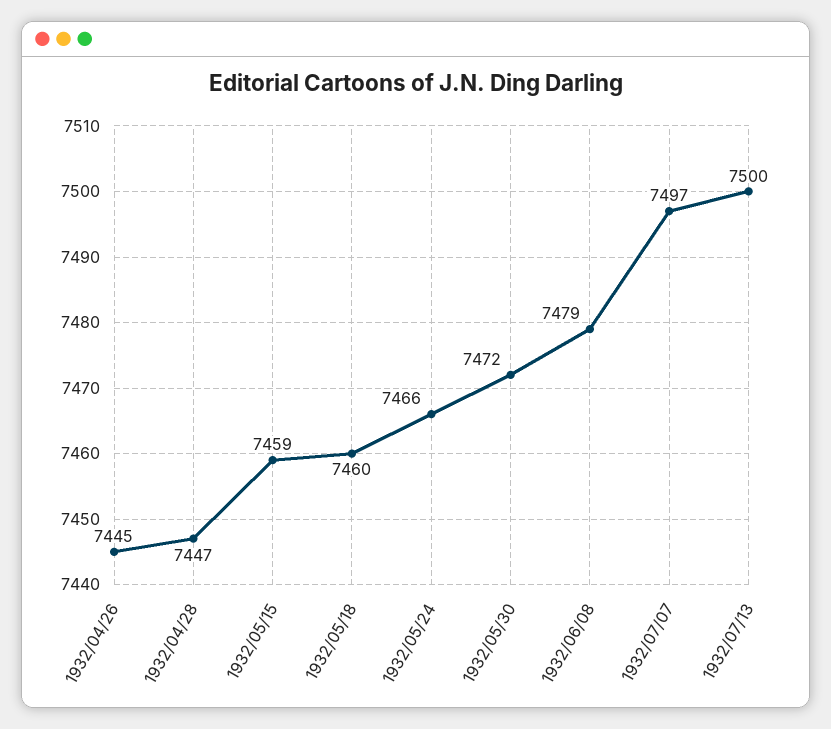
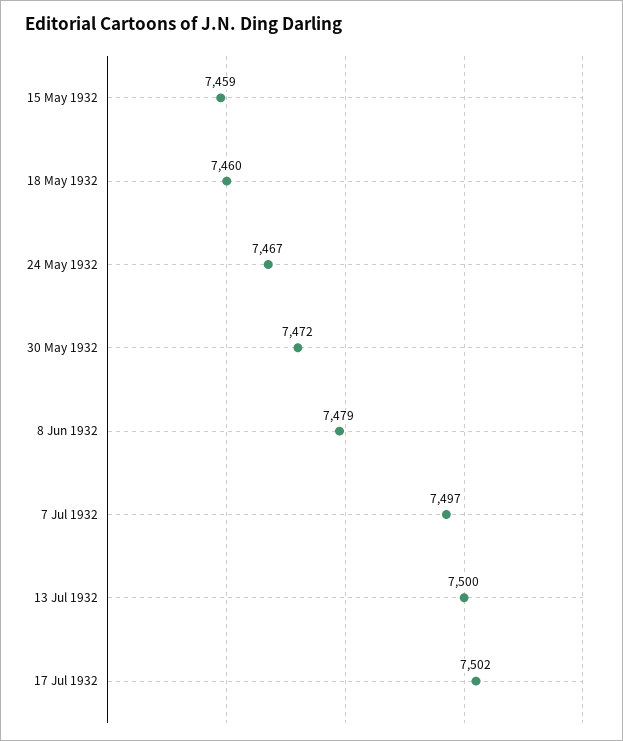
1932/04/26: 7445 -> none
1932/04/28: 7447 -> none
1932/05/24: 7466 -> 7467
17 Jul 1932: none -> 7502

